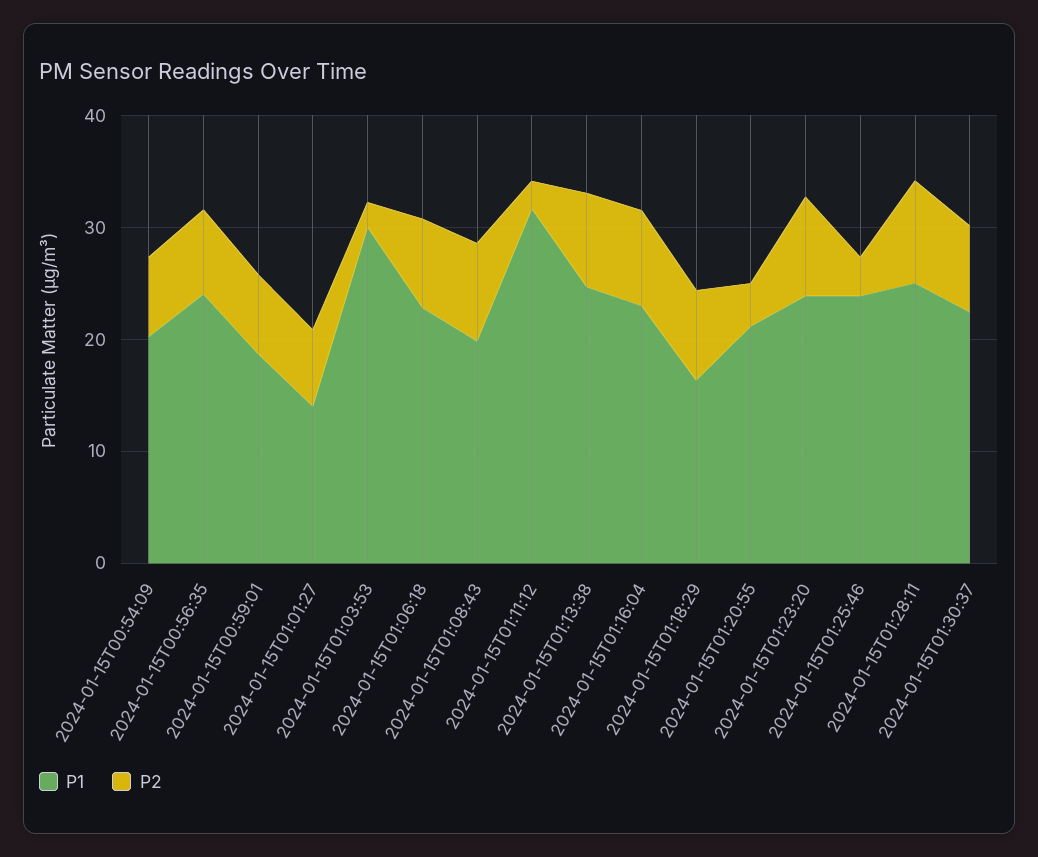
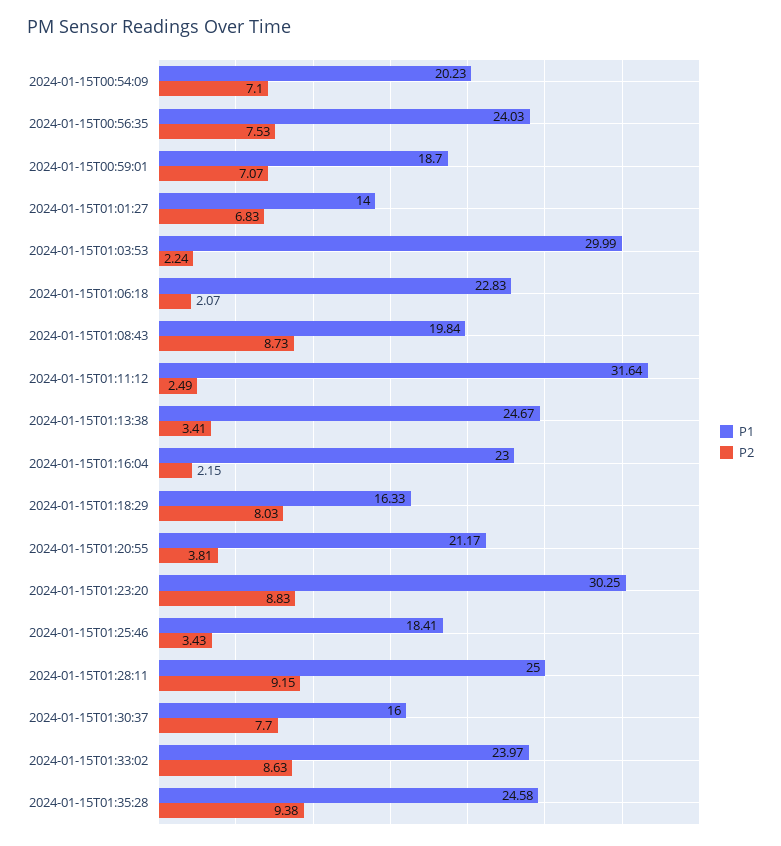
P2, 2024-01-15T01:06:18: 8 -> 2.07
P2, 2024-01-15T01:13:38: 8 -> 3.41
P2, 2024-01-15T01:16:04: 8 -> 2.15
P1, 2024-01-15T01:23:20: 24 -> 30.25
P1, 2024-01-15T01:25:46: 24 -> 18.41
P1, 2024-01-15T01:30:37: 22 -> 16
P1, 2024-01-15T01:33:02: none -> 23.97
P2, 2024-01-15T01:33:02: none -> 8.63
P1, 2024-01-15T01:35:28: none -> 24.58
P2, 2024-01-15T01:35:28: none -> 9.38

